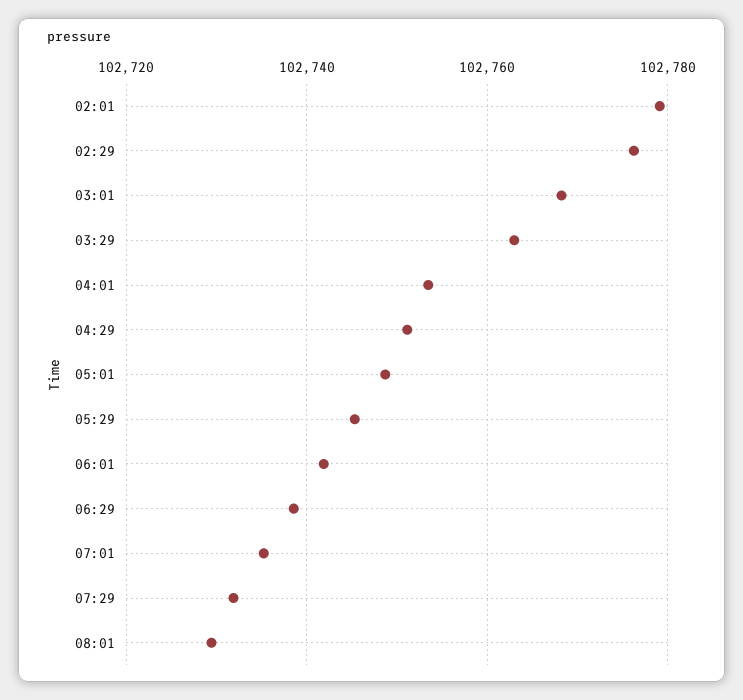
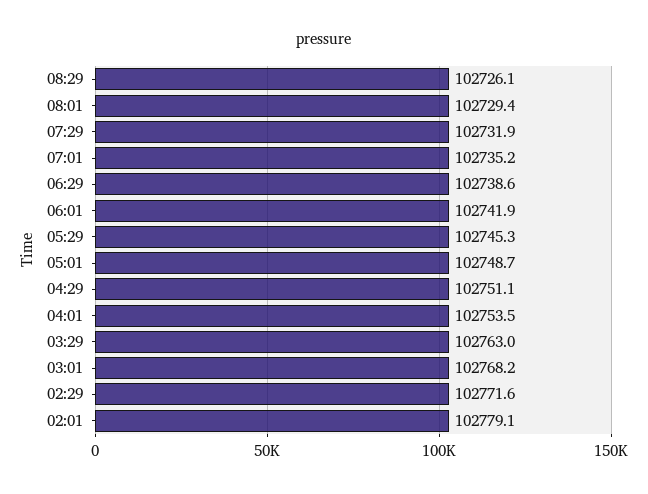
02:29: 102776 -> 102771.6
08:29: none -> 102726.1

